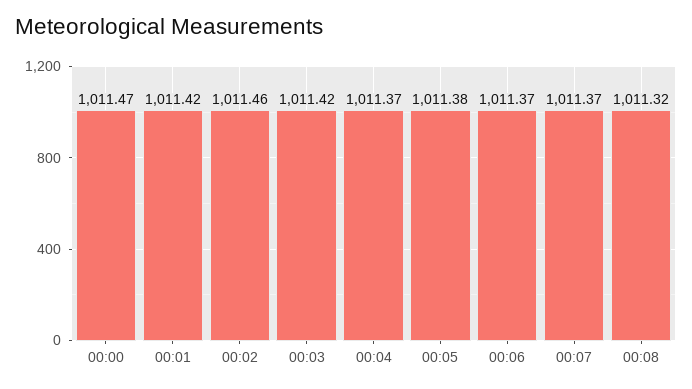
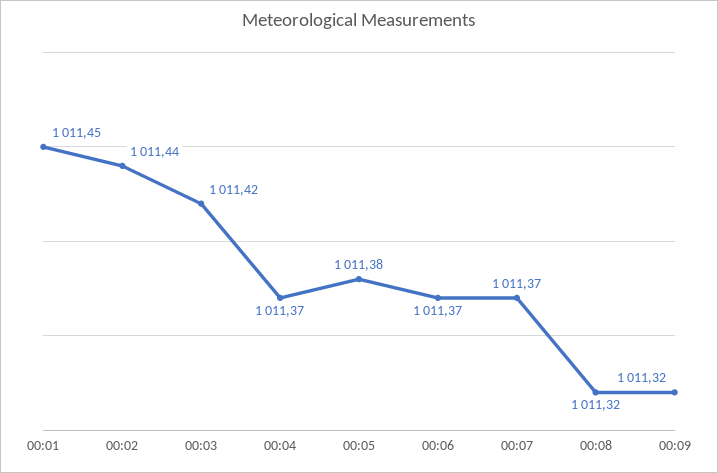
00:00: 1011.47 -> none
00:01: 1011.42 -> 1011.45
00:02: 1011.46 -> 1011.44
00:09: none -> 1011.32

